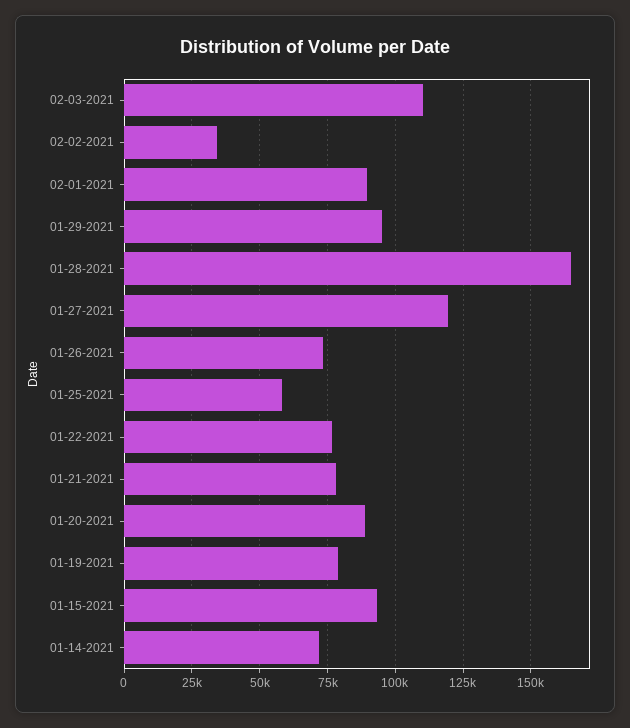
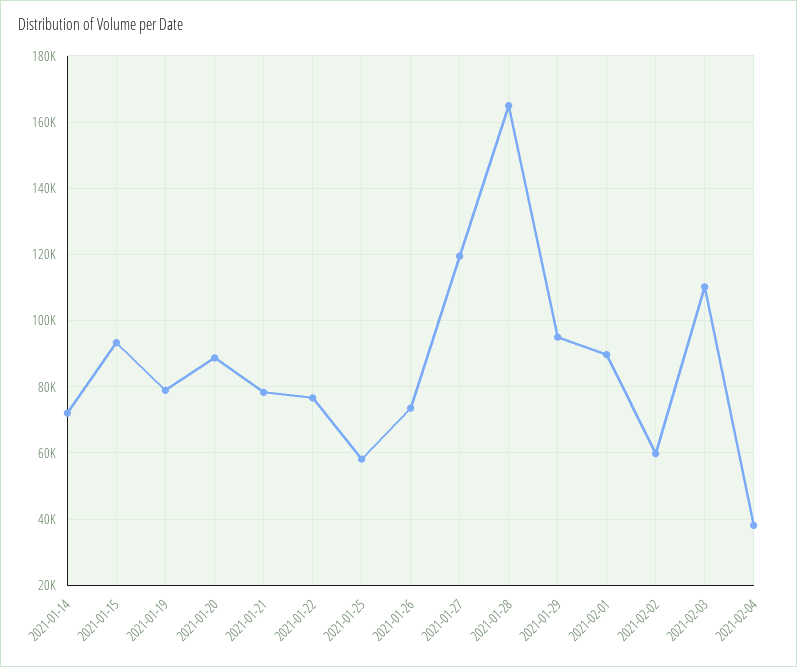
02-02-2021: 35000 -> 60000
2021-02-04: none -> 38000

